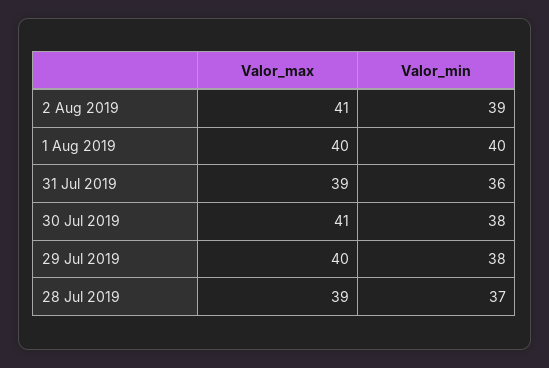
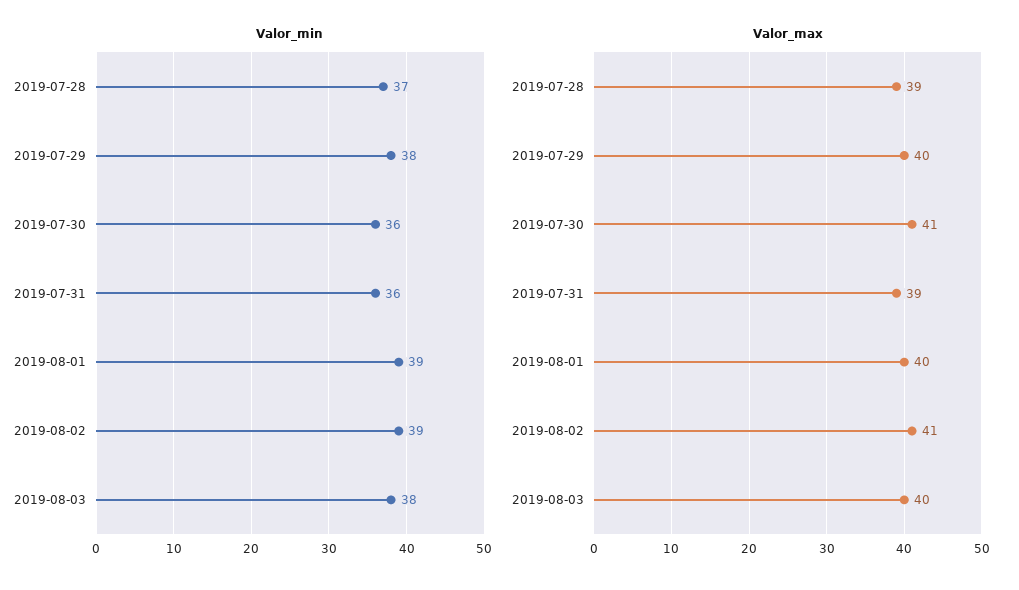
Valor_min, 1 Aug 2019: 40 -> 39
Valor_min, 30 Jul 2019: 38 -> 36
Valor_min, 2019-08-03: none -> 38
Valor_max, 2019-08-03: none -> 40

